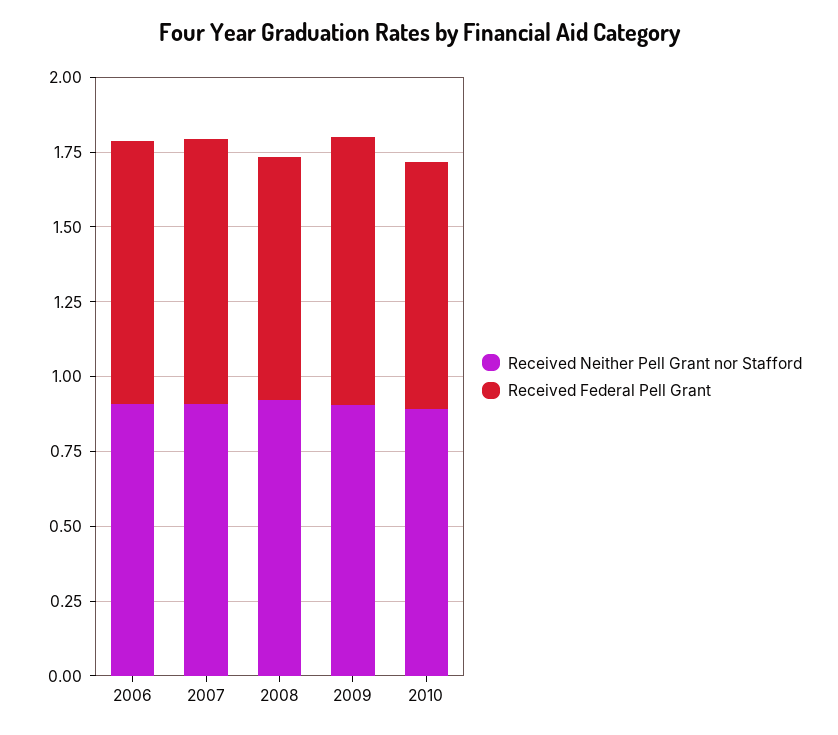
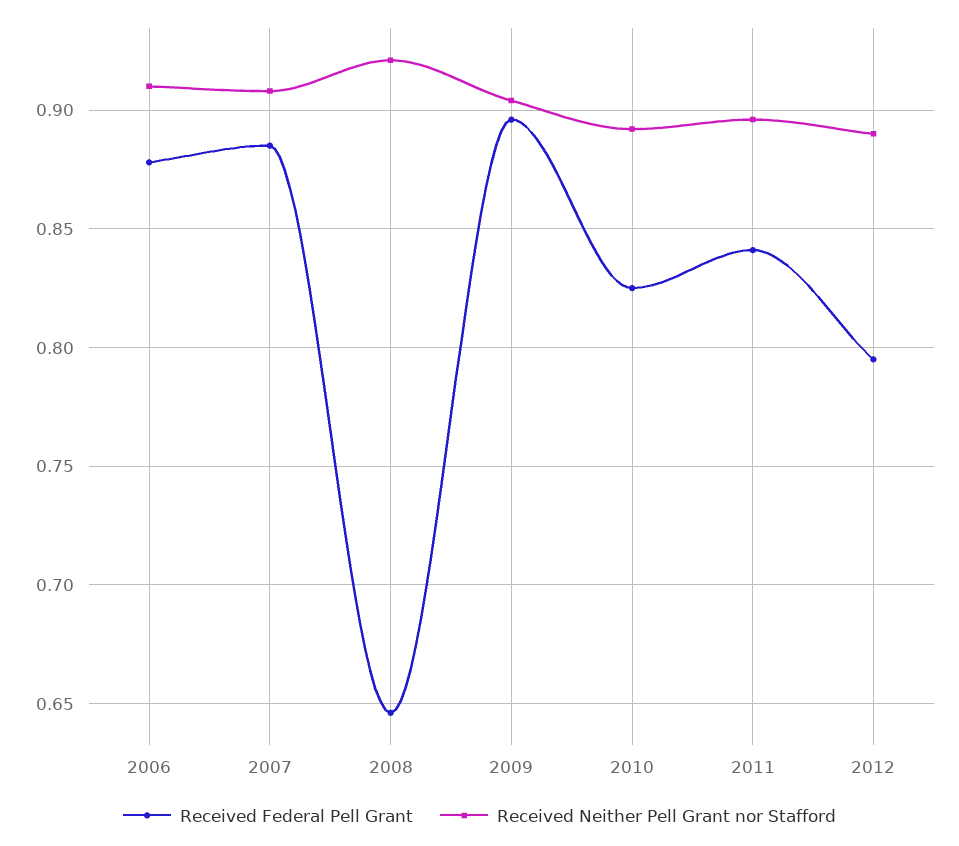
Received Federal Pell Grant, 2008: 0.8 -> 0.645
Received Federal Pell Grant, 2011: none -> 0.84
Received Neither Pell Grant nor Stafford, 2011: none -> 0.895
Received Federal Pell Grant, 2012: none -> 0.795
Received Neither Pell Grant nor Stafford, 2012: none -> 0.89

